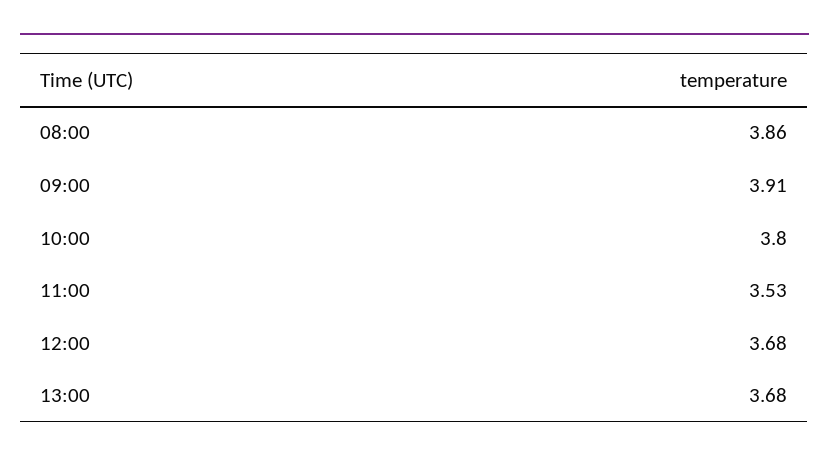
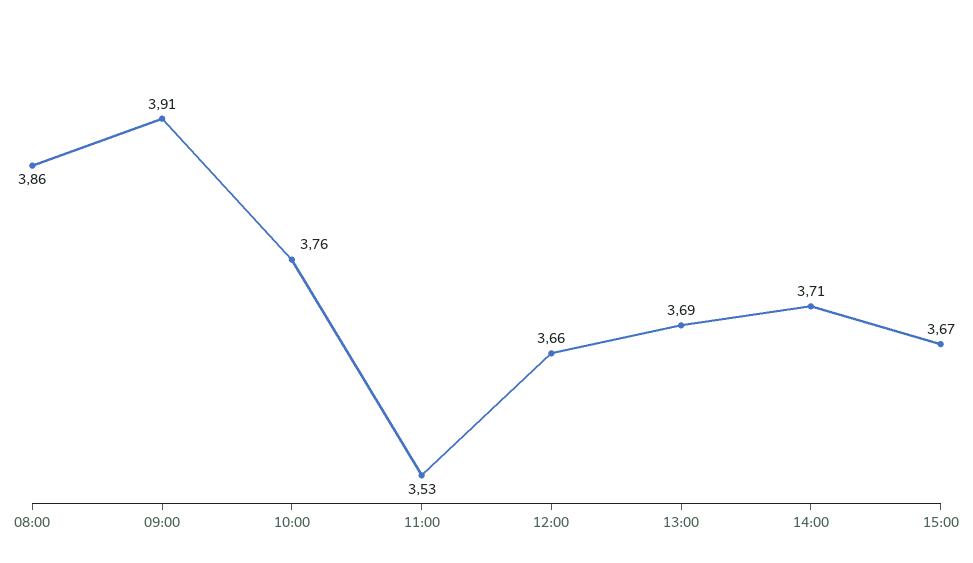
10:00: 3.8 -> 3.76
12:00: 3.68 -> 3.66
13:00: 3.68 -> 3.69
14:00: none -> 3.71
15:00: none -> 3.67

